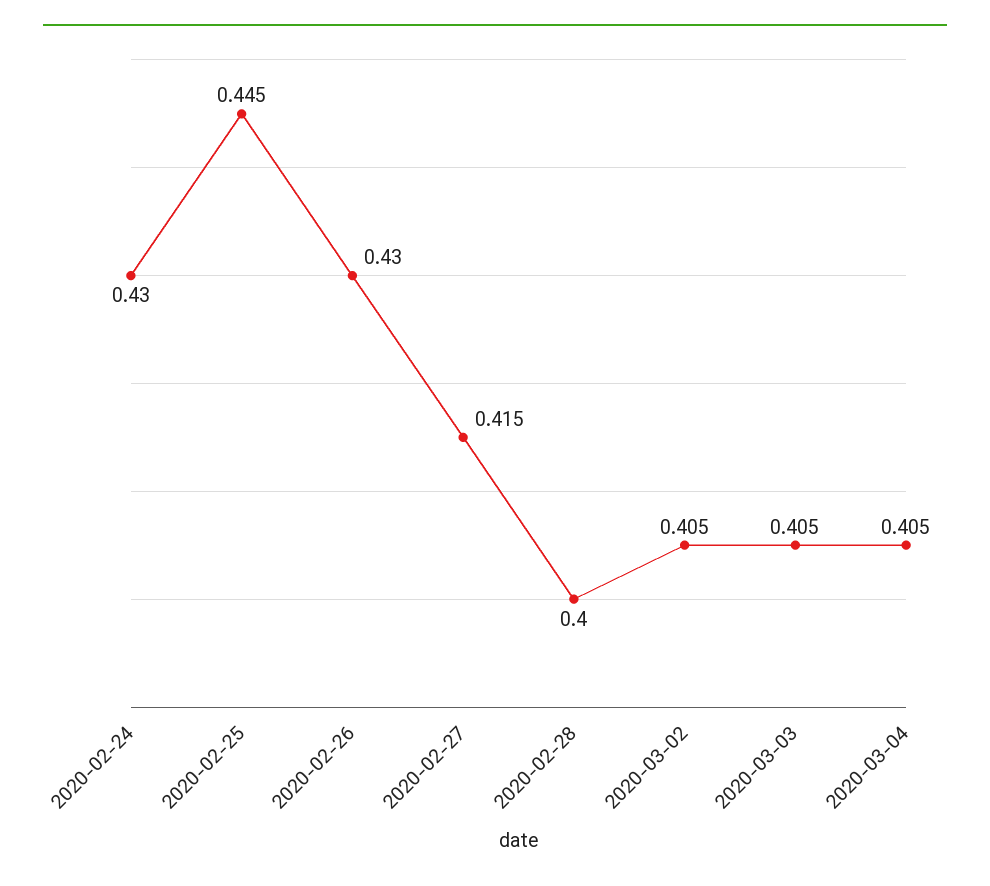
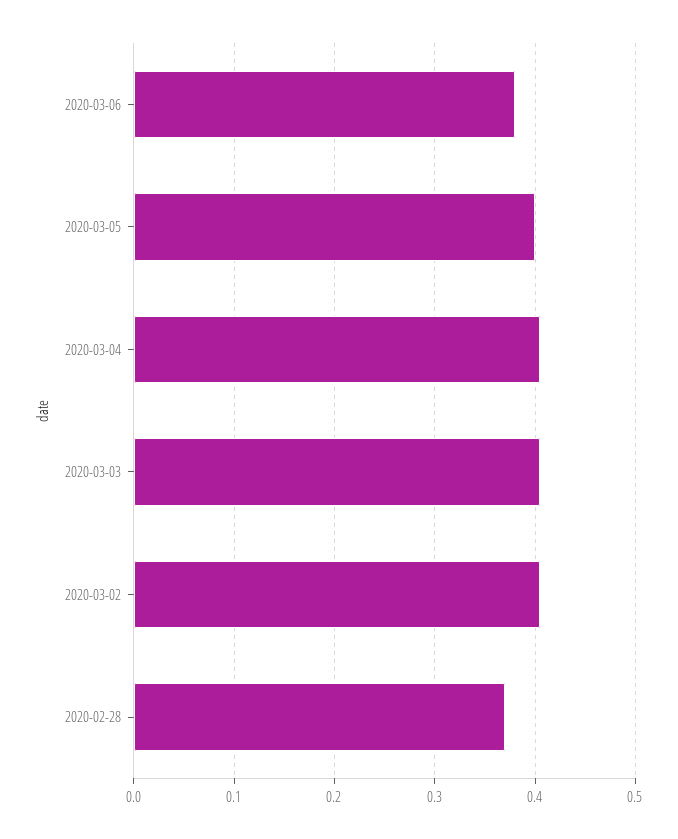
2020-02-24: 0.43 -> none
2020-02-25: 0.445 -> none
2020-02-26: 0.43 -> none
2020-02-27: 0.415 -> none
2020-02-28: 0.4 -> 0.37
2020-03-06: none -> 0.38
2020-03-05: none -> 0.4

